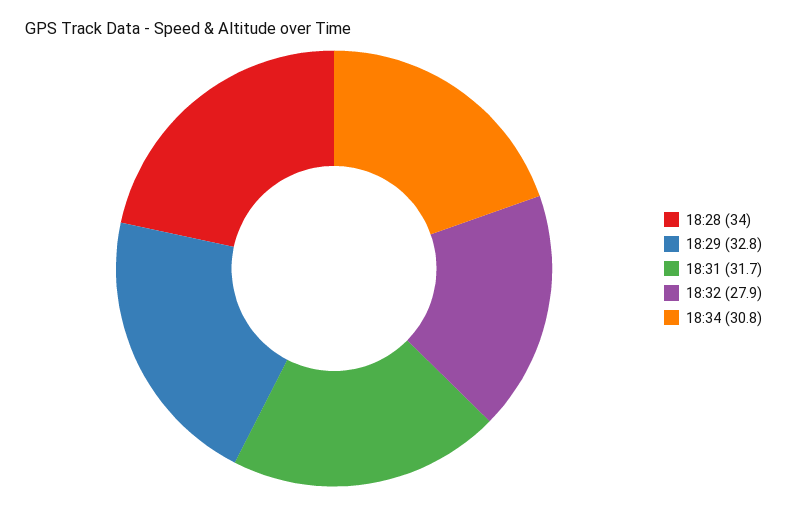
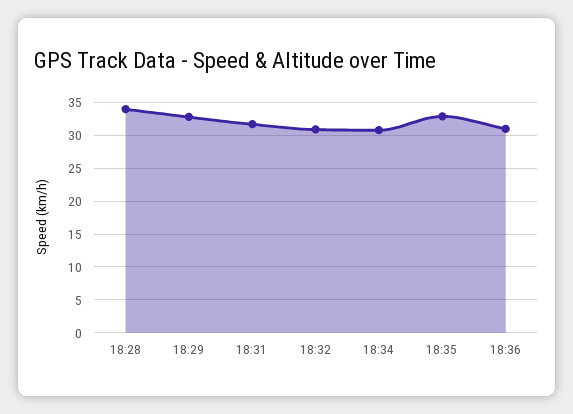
18:32: 27.9 -> 31
18:35: none -> 33
18:36: none -> 31

